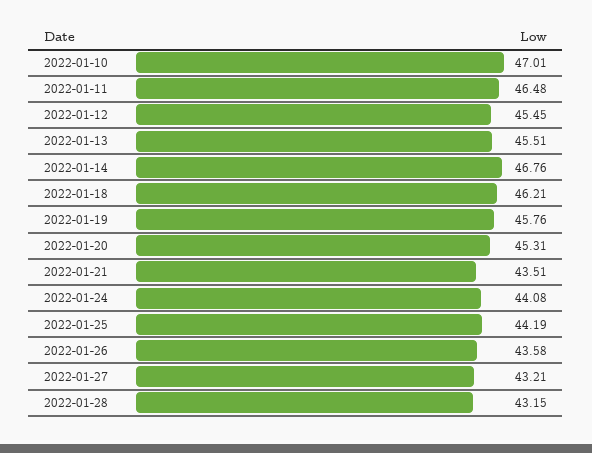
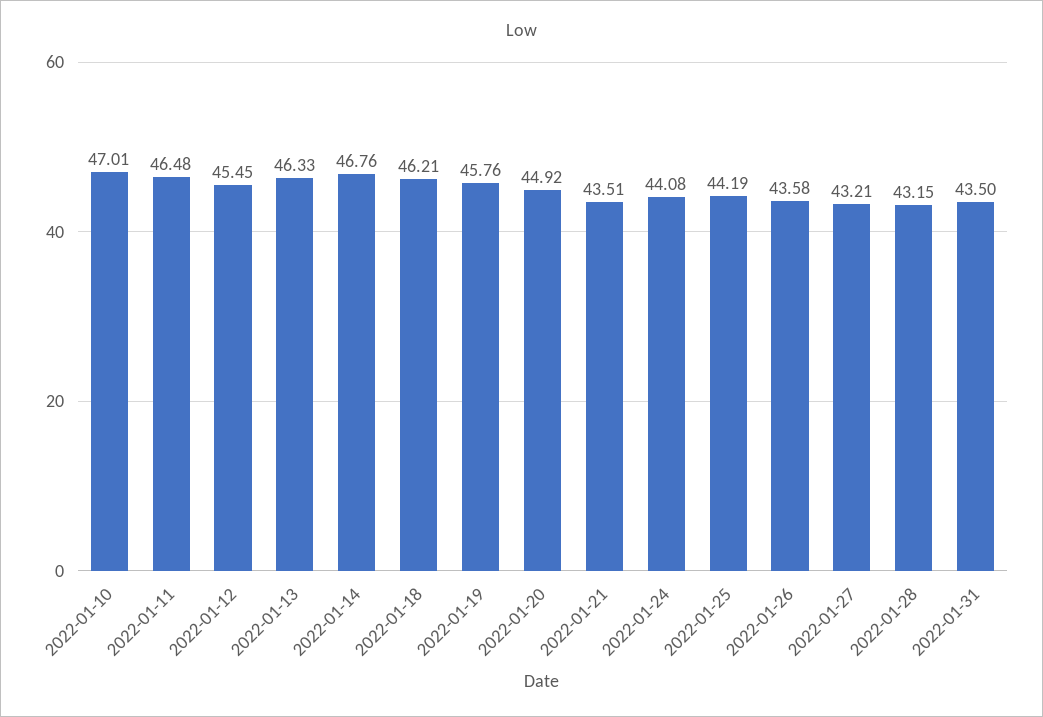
2022-01-13: 45.51 -> 46.33
2022-01-20: 45.31 -> 44.92
2022-01-31: none -> 43.5

